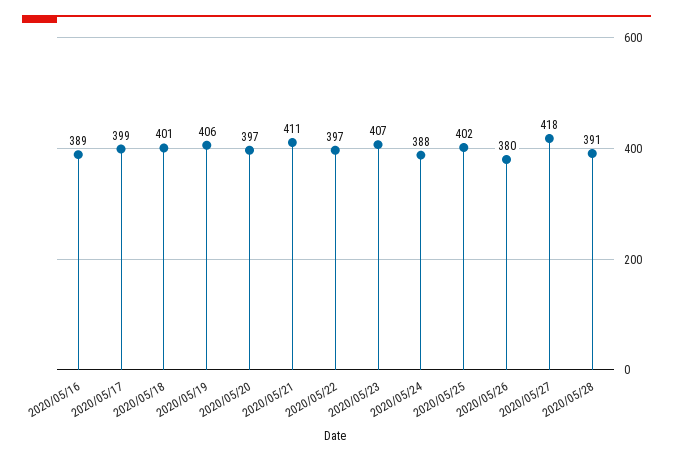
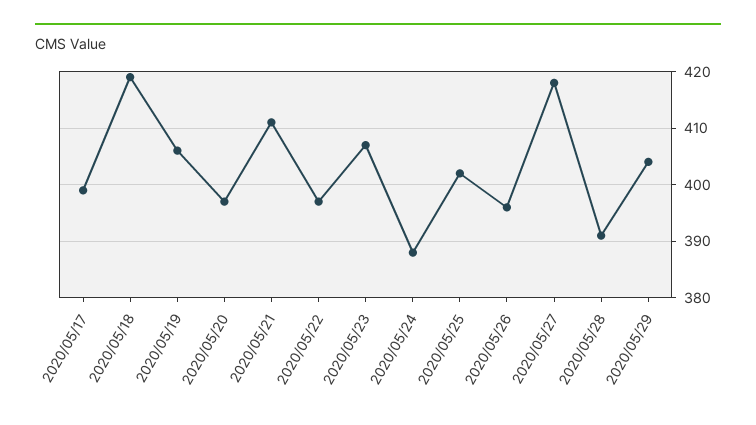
2020/05/16: 389 -> none
2020/05/18: 401 -> 420
2020/05/26: 380 -> 395
2020/05/29: none -> 405

